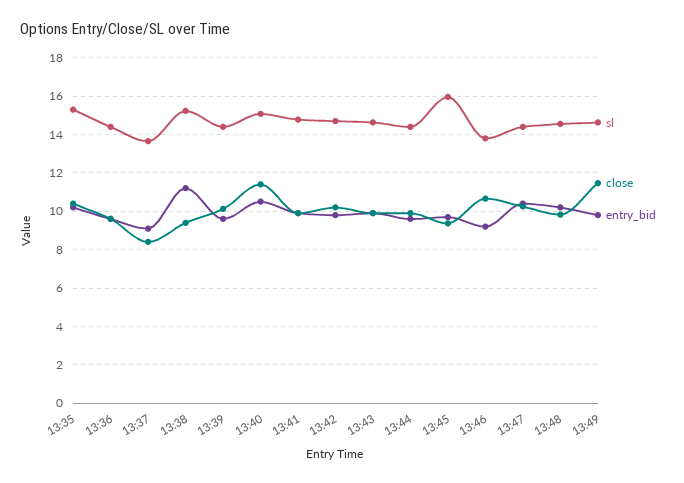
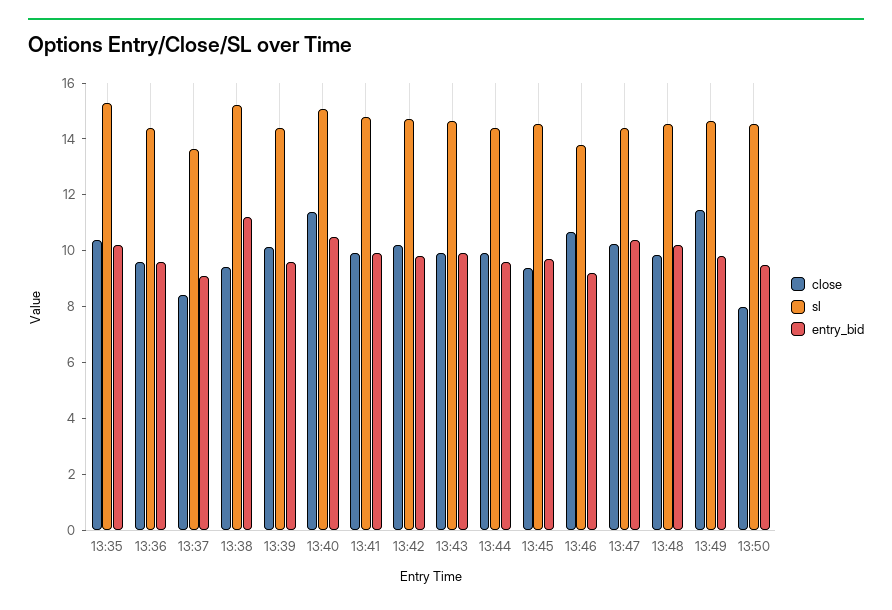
sl, 13:45: 16 -> 14.5
close, 13:50: none -> 8
sl, 13:50: none -> 14.5
entry_bid, 13:50: none -> 9.5

